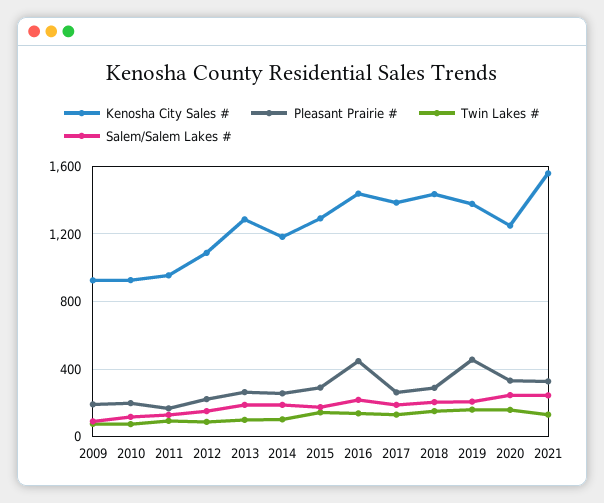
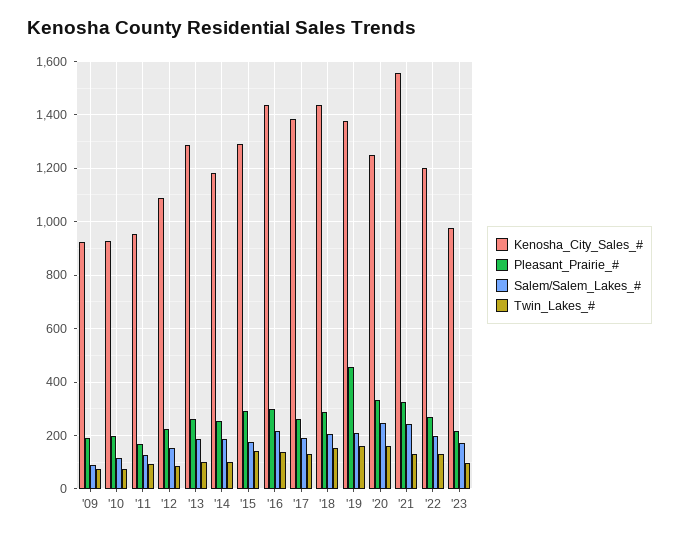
Pleasant Prairie #, 2016: 450 -> 300
Kenosha City Sales #, '22: none -> 1200
Pleasant Prairie #, '22: none -> 275
Salem/Salem Lakes #, '22: none -> 200
Twin Lakes #, '22: none -> 125
Kenosha City Sales #, '23: none -> 975
Pleasant Prairie #, '23: none -> 225
Salem/Salem Lakes #, '23: none -> 175
Twin Lakes #, '23: none -> 100

